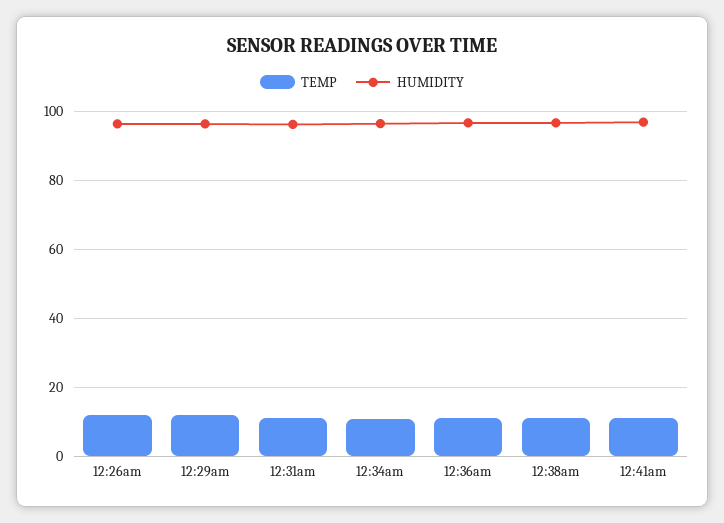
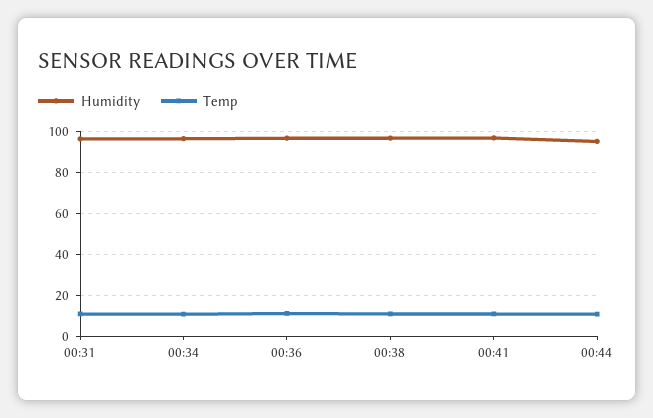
TEMP, 12:26am: 12 -> none
HUMIDITY, 12:26am: 96 -> none
TEMP, 12:29am: 12 -> none
HUMIDITY, 12:29am: 96 -> none
HUMIDITY, 00:44: none -> 95
TEMP, 00:44: none -> 10

